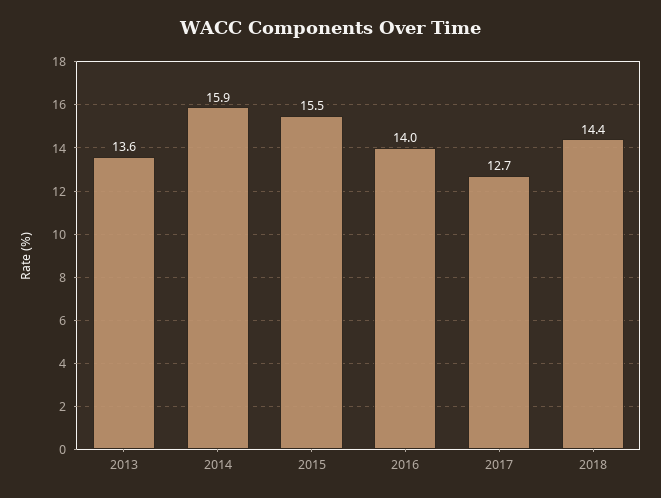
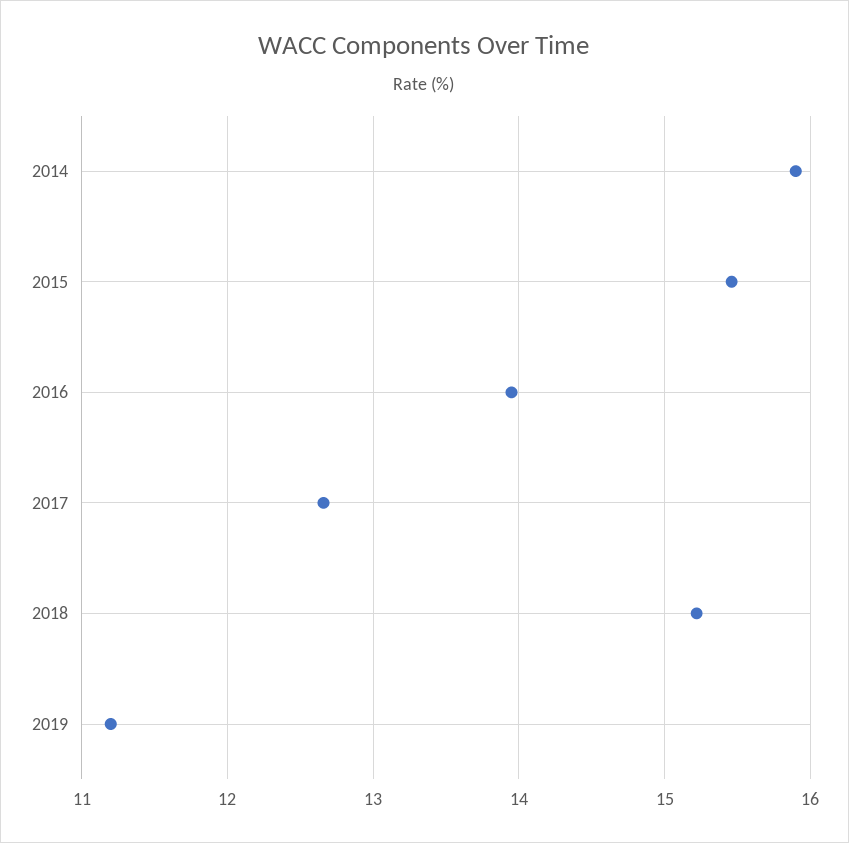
2013: 13.6 -> none
2018: 14.4 -> 15.2
2019: none -> 11.2

